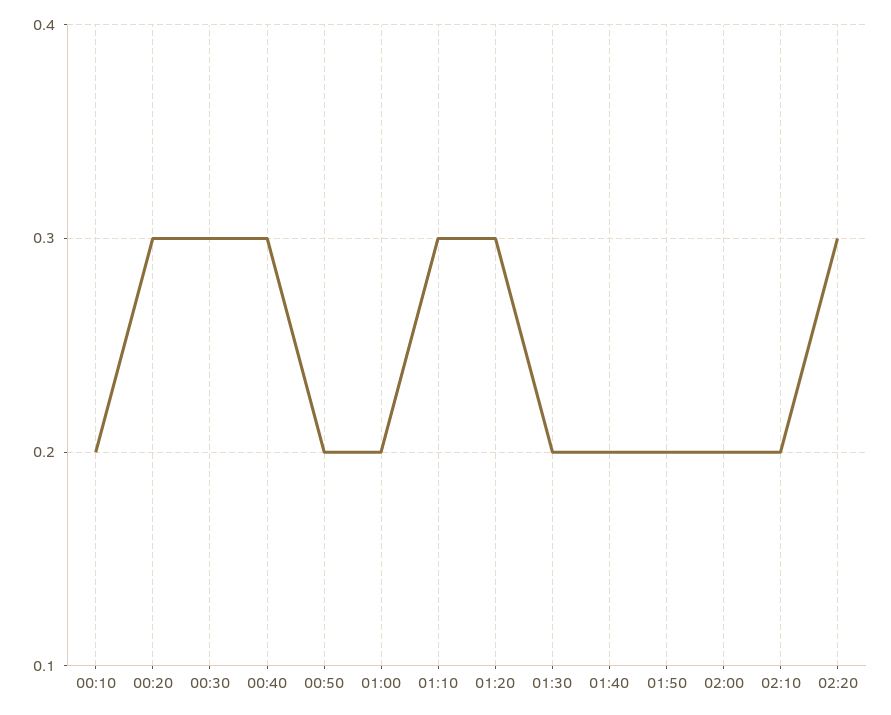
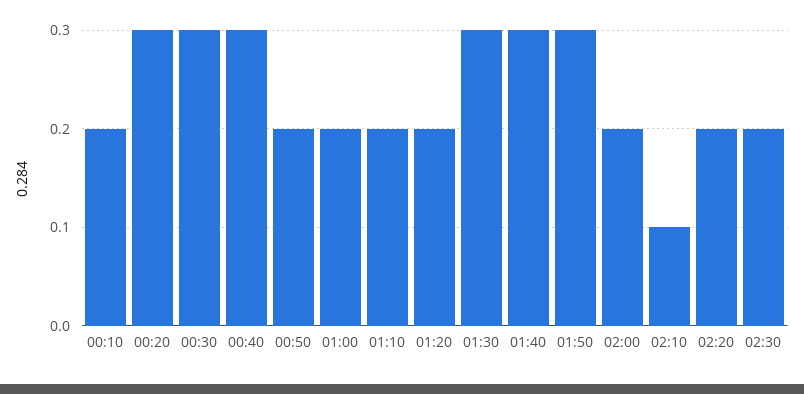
01:10: 0.3 -> 0.2
01:20: 0.3 -> 0.2
01:30: 0.2 -> 0.3
01:40: 0.2 -> 0.3
01:50: 0.2 -> 0.3
02:10: 0.2 -> 0.1
02:20: 0.3 -> 0.2
02:30: none -> 0.2

